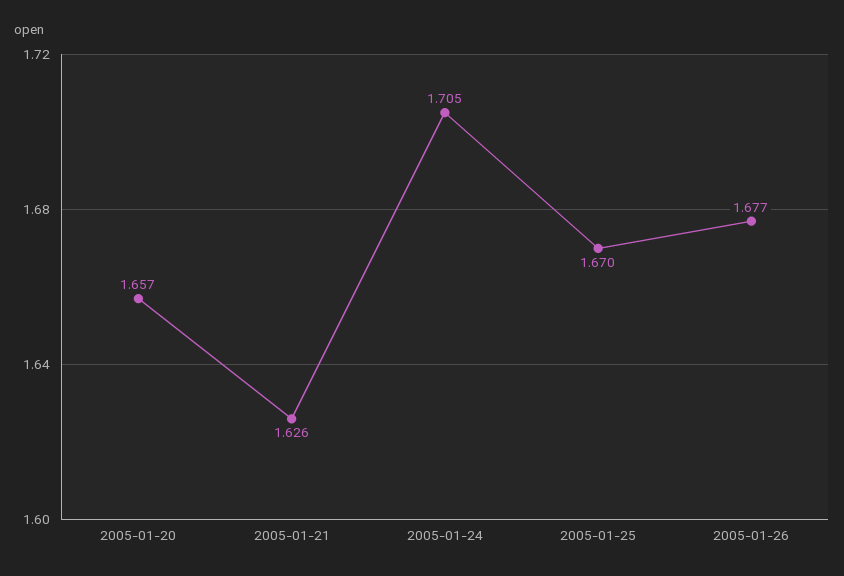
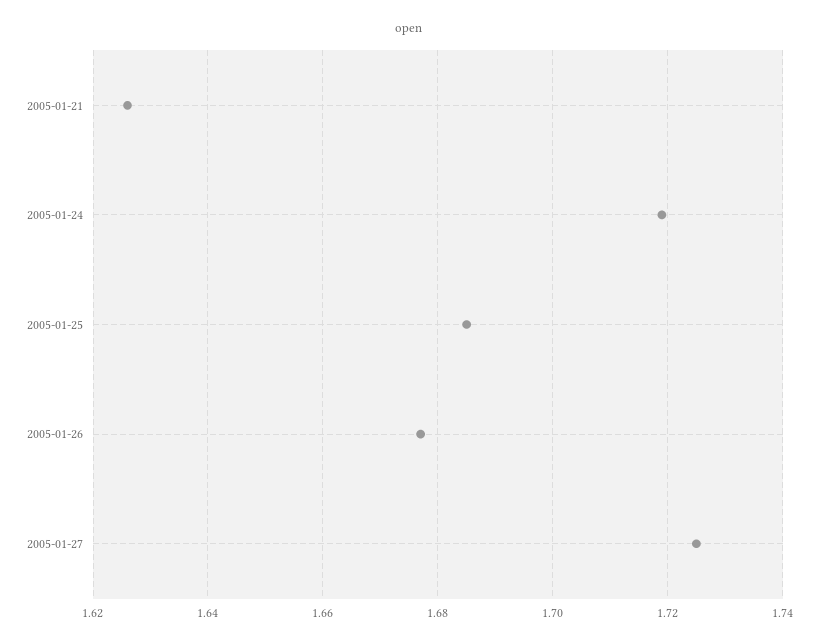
2005-01-20: 1.657 -> none
2005-01-24: 1.705 -> 1.72
2005-01-25: 1.67 -> 1.685
2005-01-27: none -> 1.725

